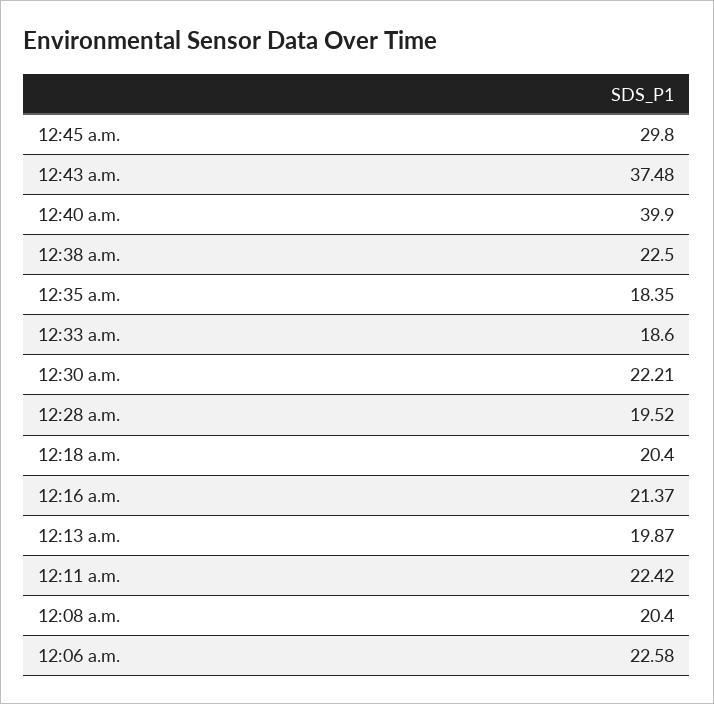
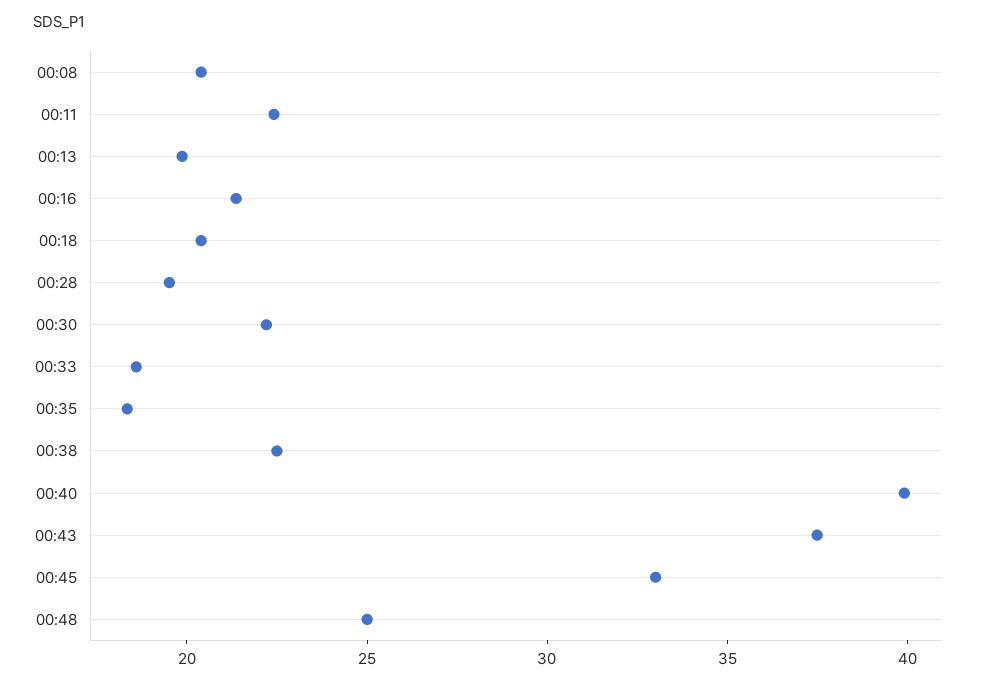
12:45 a.m.: 29.8 -> 33
12:06 a.m.: 22.58 -> none
00:48: none -> 25

